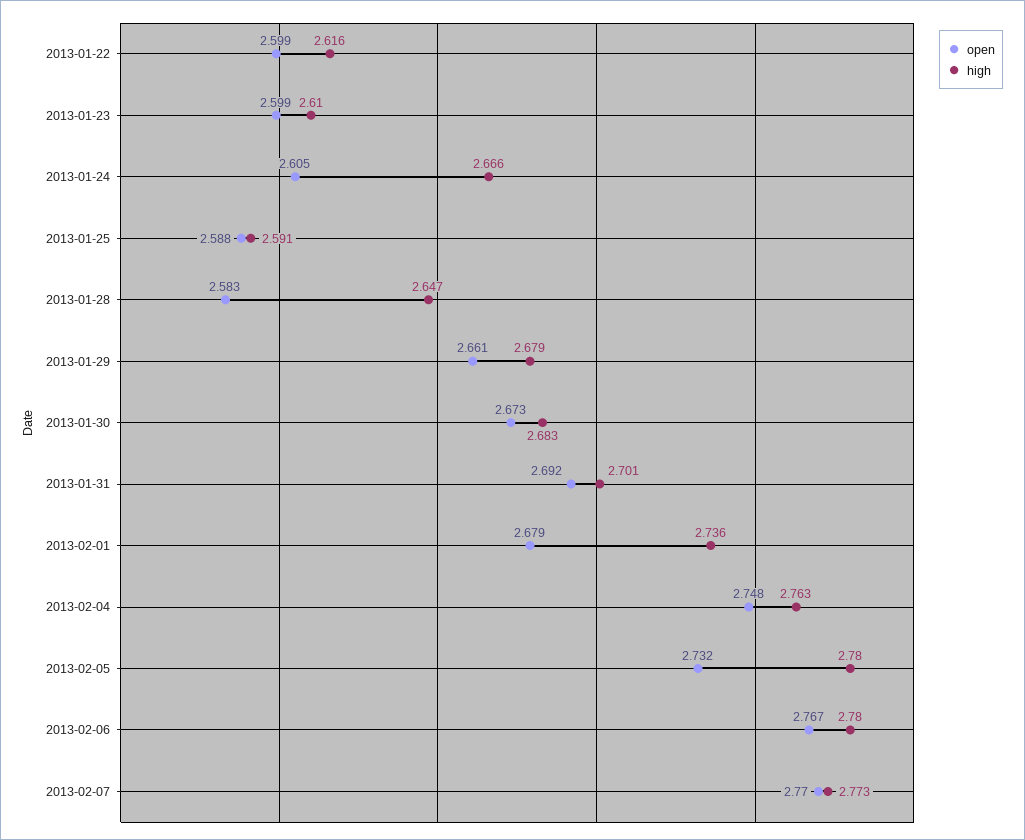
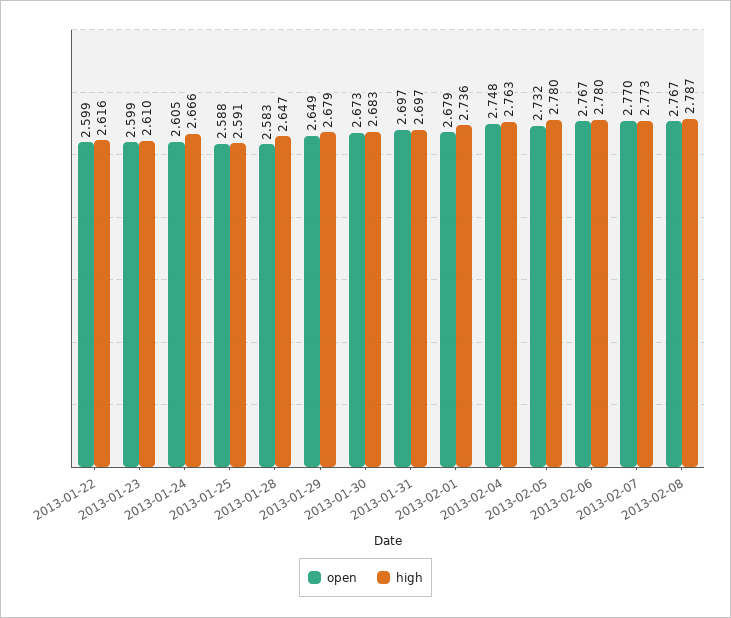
open, 2013-01-29: 2.661 -> 2.649
open, 2013-01-31: 2.692 -> 2.697
high, 2013-01-31: 2.701 -> 2.697
open, 2013-02-08: none -> 2.767
high, 2013-02-08: none -> 2.787

